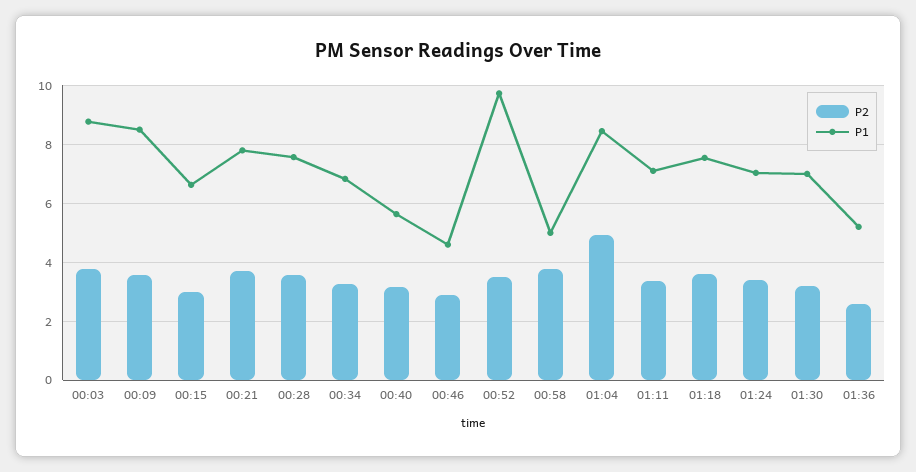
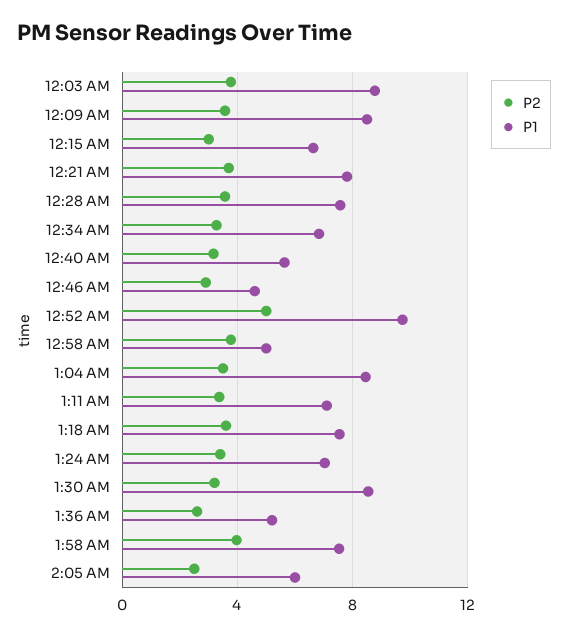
P2, 00:52: 3.5 -> 5
P2, 01:04: 5 -> 3.5
P1, 01:30: 7 -> 8.5
P2, 1:58 AM: none -> 4
P1, 1:58 AM: none -> 7.5
P2, 2:05 AM: none -> 2.5
P1, 2:05 AM: none -> 6

